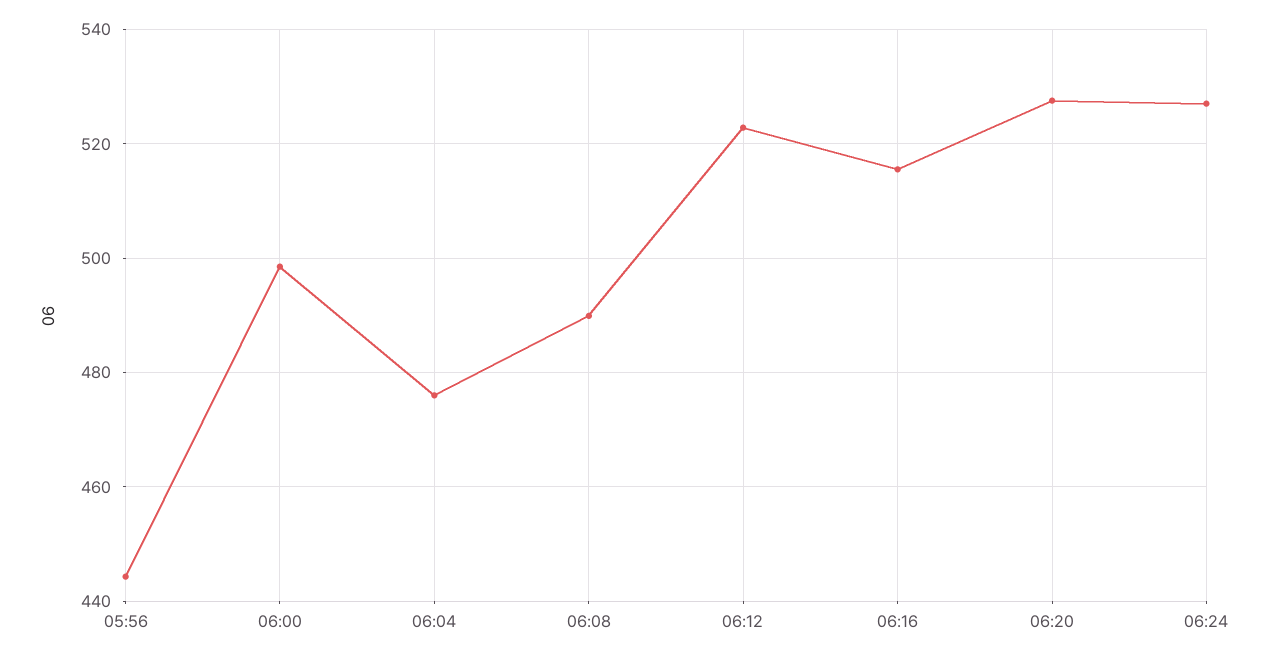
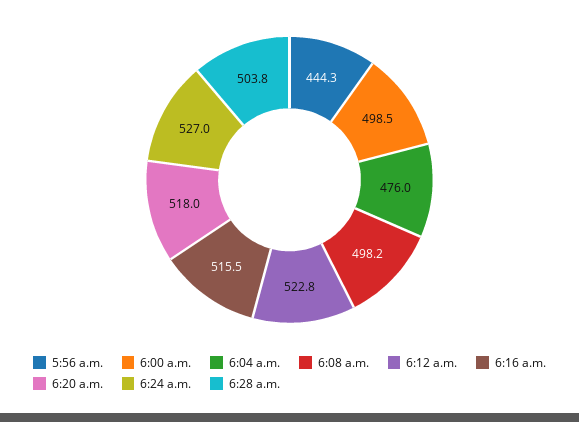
06:08: 490 -> 498.2
06:20: 528 -> 518
6:28 a.m.: none -> 503.8

